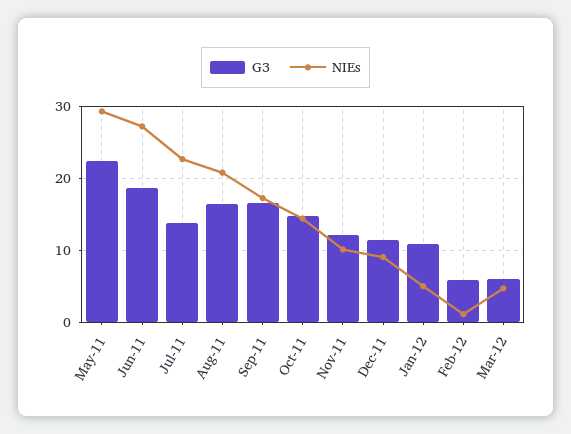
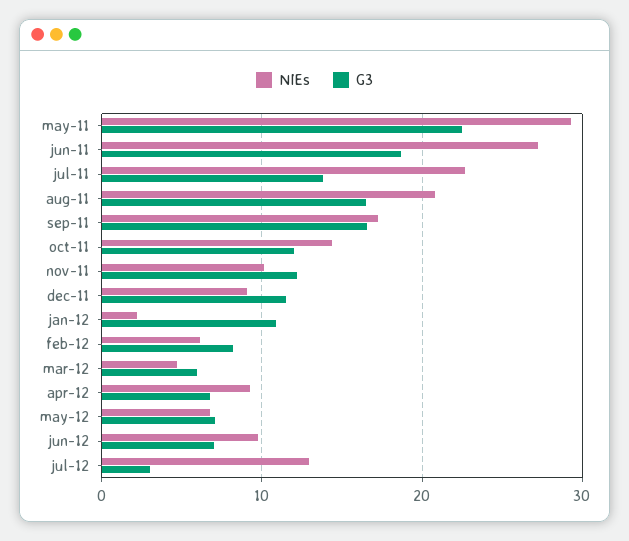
G3, Oct-11: 15 -> 12
NIEs, Jan-12: 5 -> 2
G3, Feb-12: 6 -> 8
NIEs, Feb-12: 1 -> 6
NIEs, apr-12: none -> 9
G3, apr-12: none -> 7
NIEs, may-12: none -> 7
G3, may-12: none -> 7
NIEs, jun-12: none -> 10
G3, jun-12: none -> 7
NIEs, jul-12: none -> 13
G3, jul-12: none -> 3

